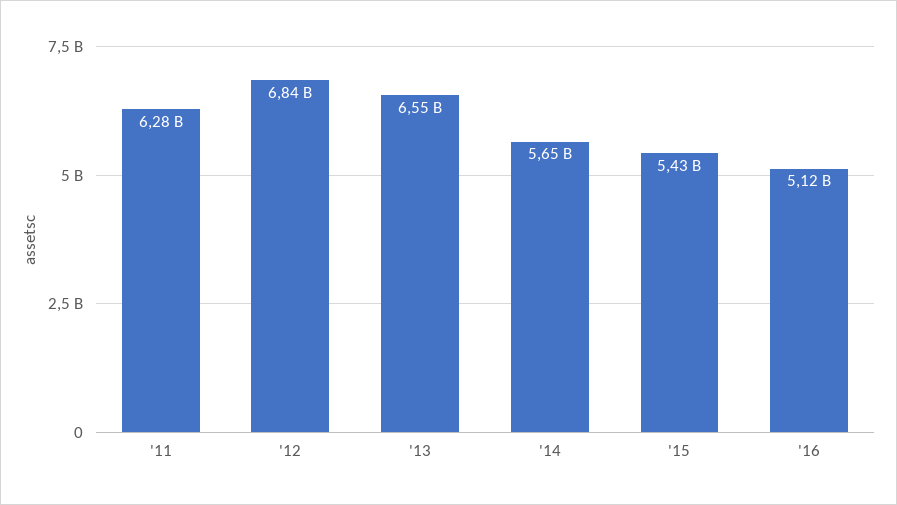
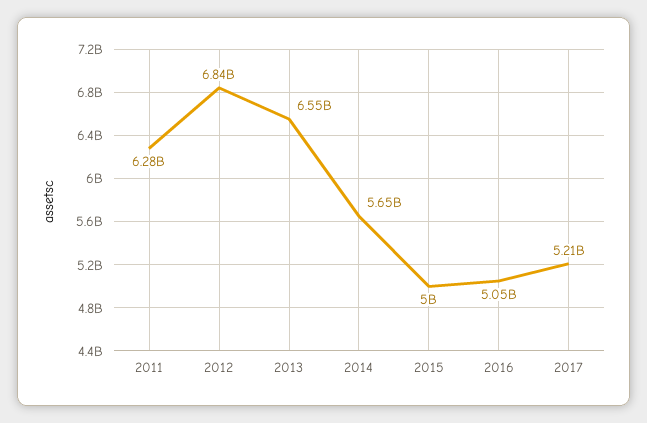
'15: 5430000000 -> 5000000000
'16: 5120000000 -> 5050000000
2017: none -> 5210000000

